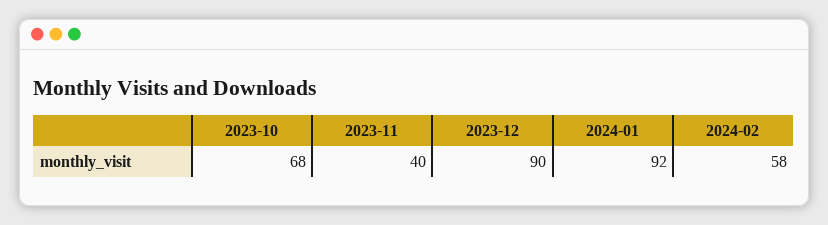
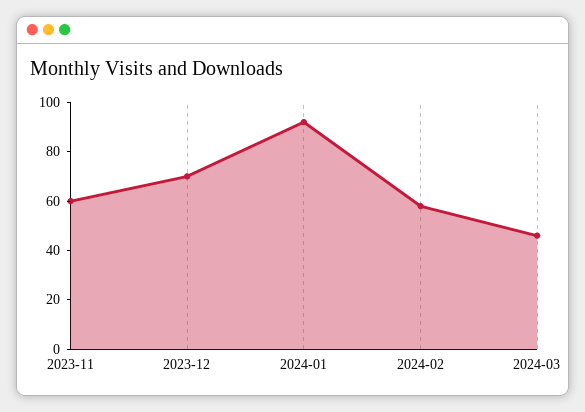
2023-10: 68 -> none
2023-11: 40 -> 60
2023-12: 90 -> 70
2024-03: none -> 45

